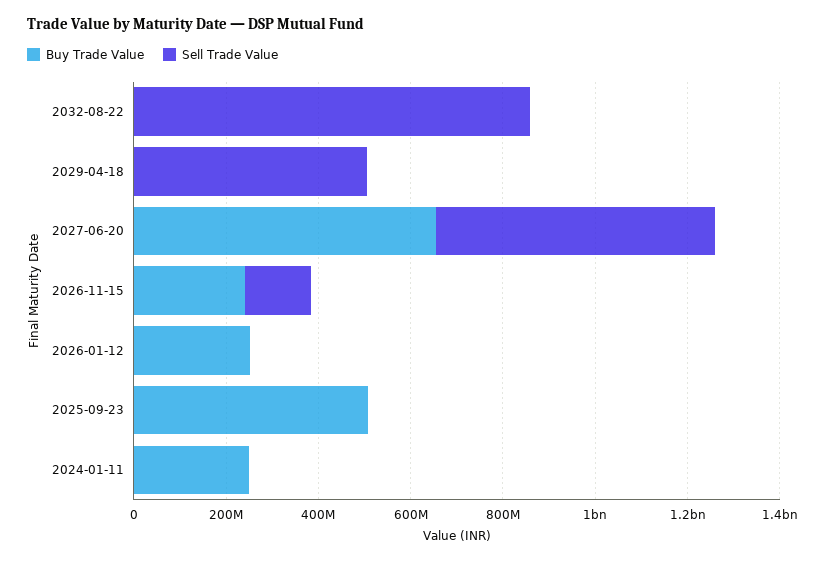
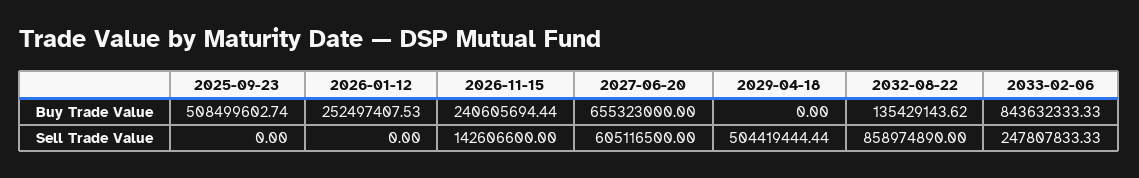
Buy Trade Value, 2032-08-22: 0 -> 135429143.62
Buy Trade Value, 2024-01-11: 250000000 -> none
Sell Trade Value, 2024-01-11: 0 -> none
Buy Trade Value, 2033-02-06: none -> 843632333.33
Sell Trade Value, 2033-02-06: none -> 247807833.33

